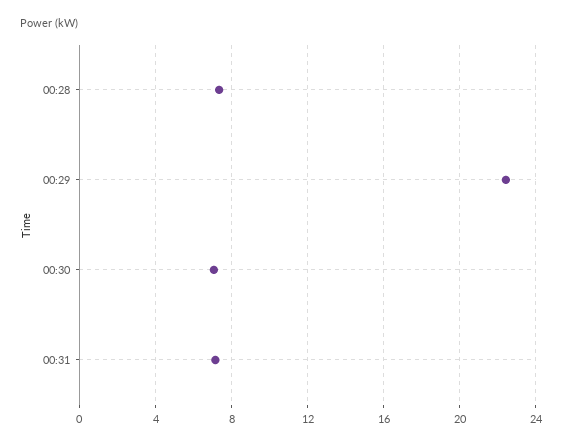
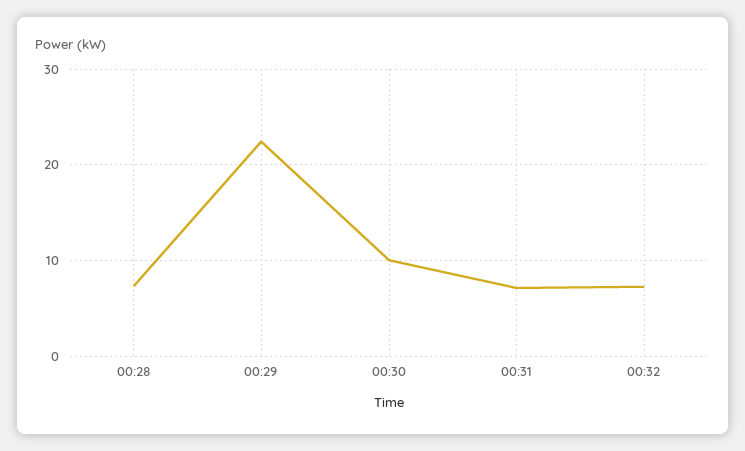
00:30: 7 -> 10
00:32: none -> 7

